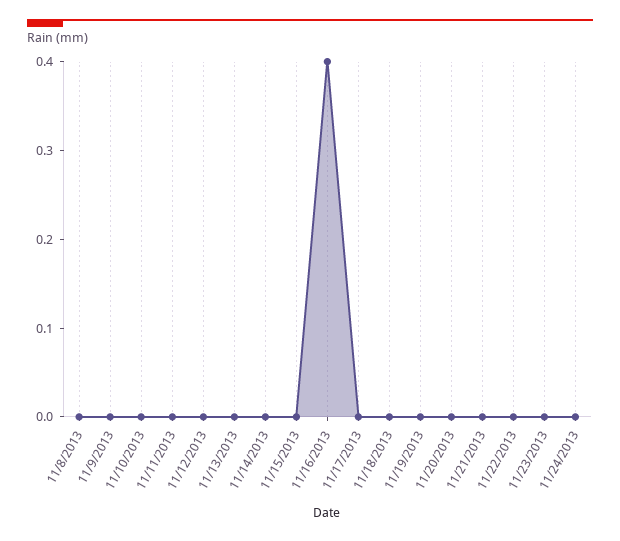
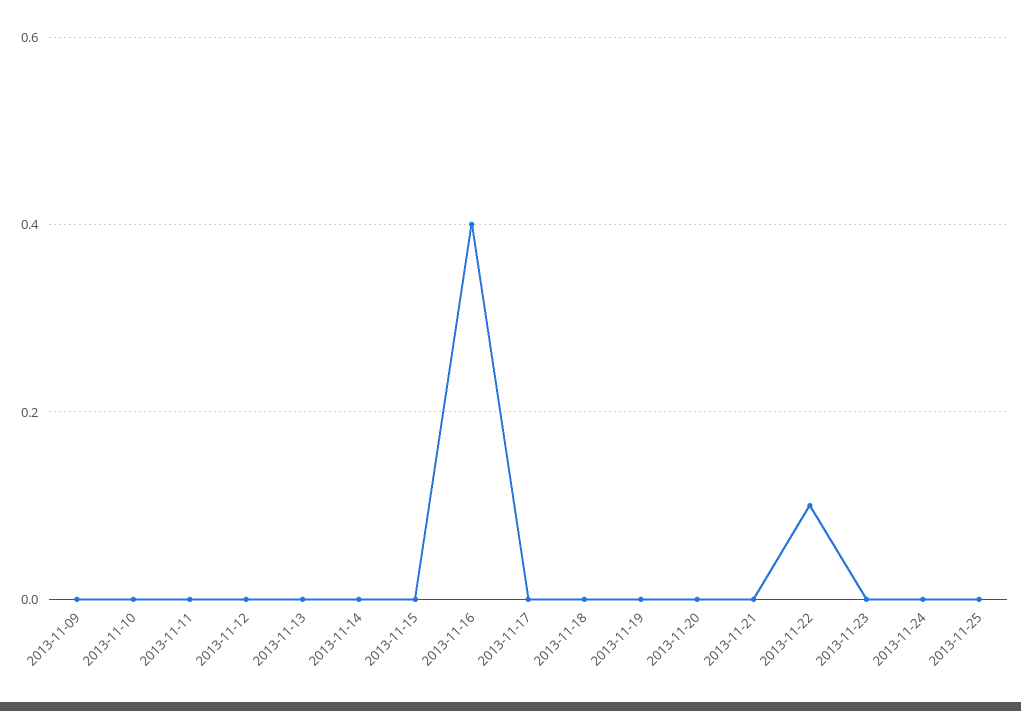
11/8/2013: 0 -> none
11/22/2013: 0 -> 0.1
2013-11-25: none -> 0

